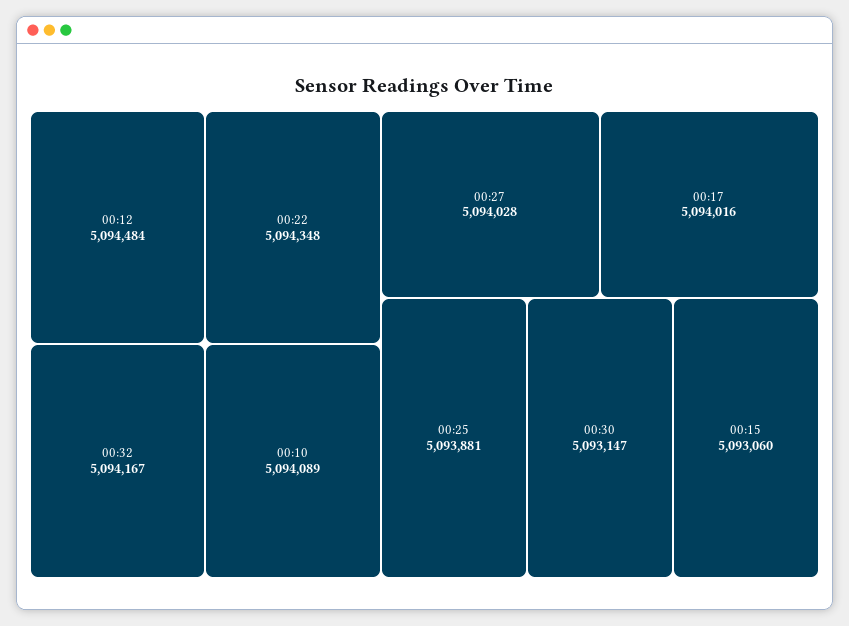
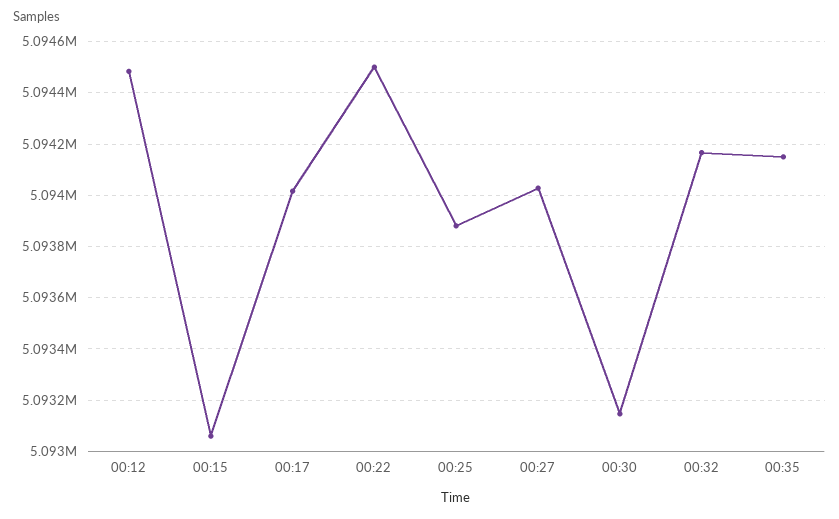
00:22: 5094348 -> 5094500
00:10: 5094089 -> none
00:35: none -> 5094150

